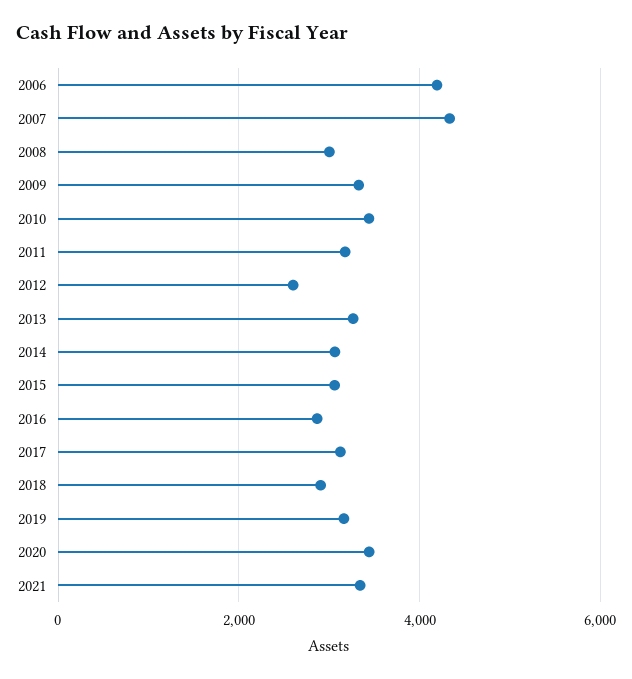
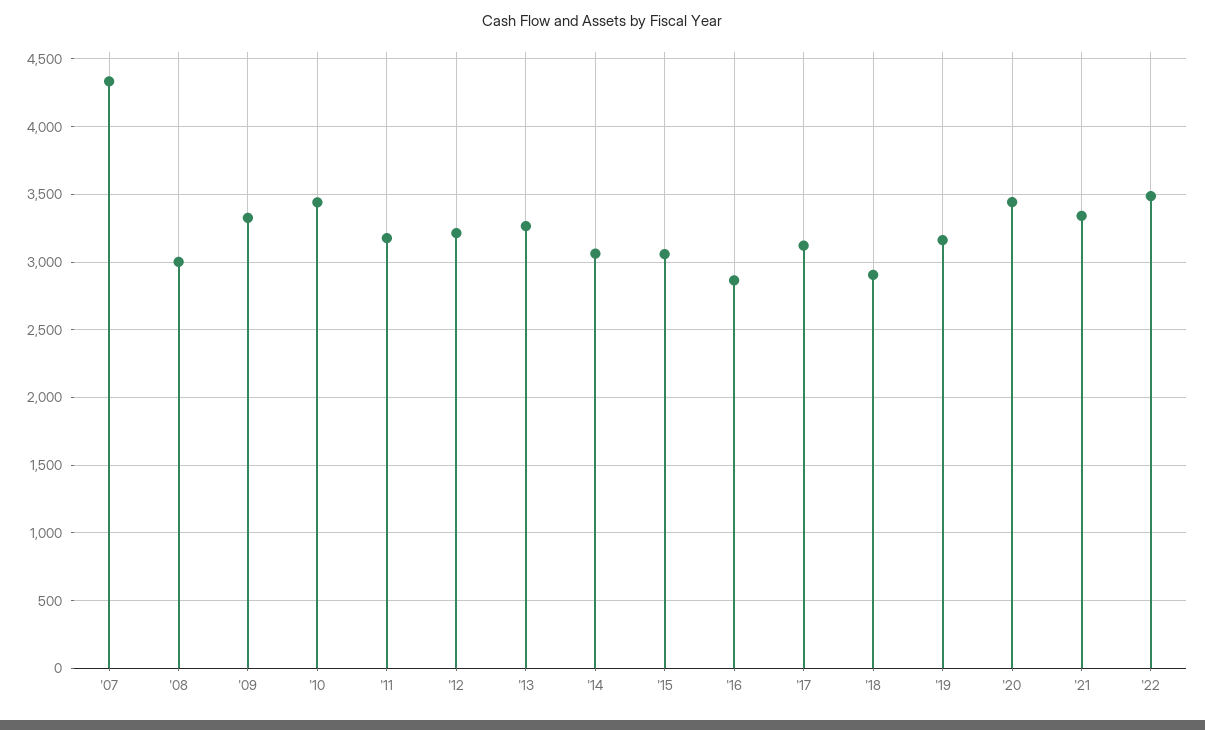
2006: 4200 -> none
2012: 2600 -> 3200
'22: none -> 3500

